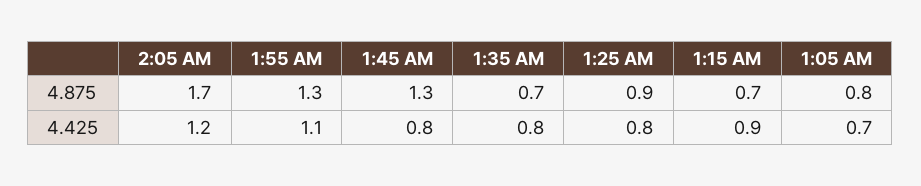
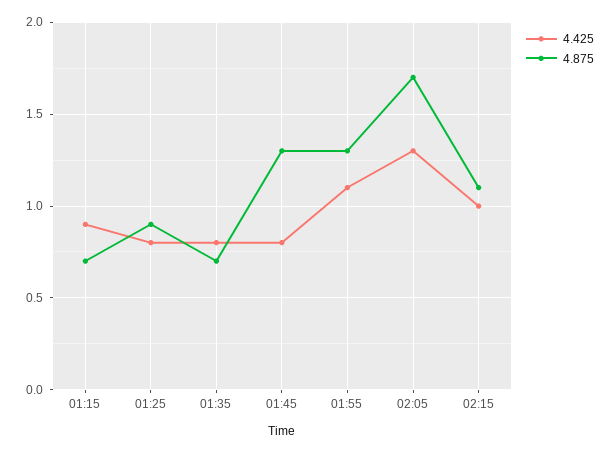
4.875, 1:05 AM: 0.8 -> none
4.425, 2:05 AM: 1.2 -> 1.3
4.425, 1:05 AM: 0.7 -> none
4.425, 02:15: none -> 1
4.875, 02:15: none -> 1.1

